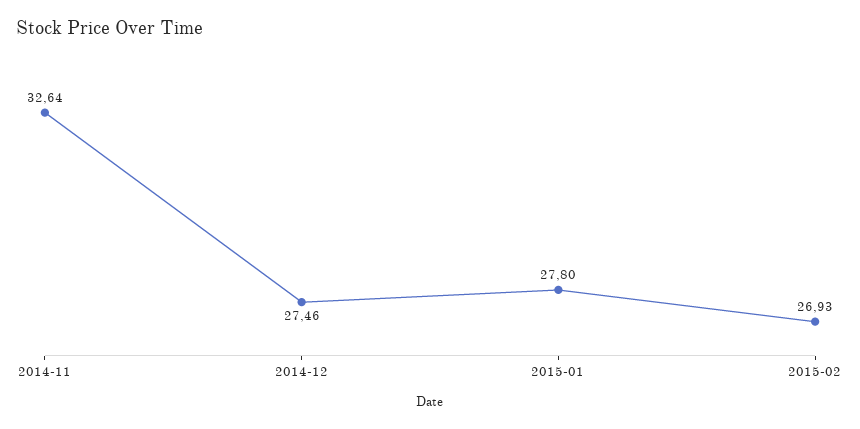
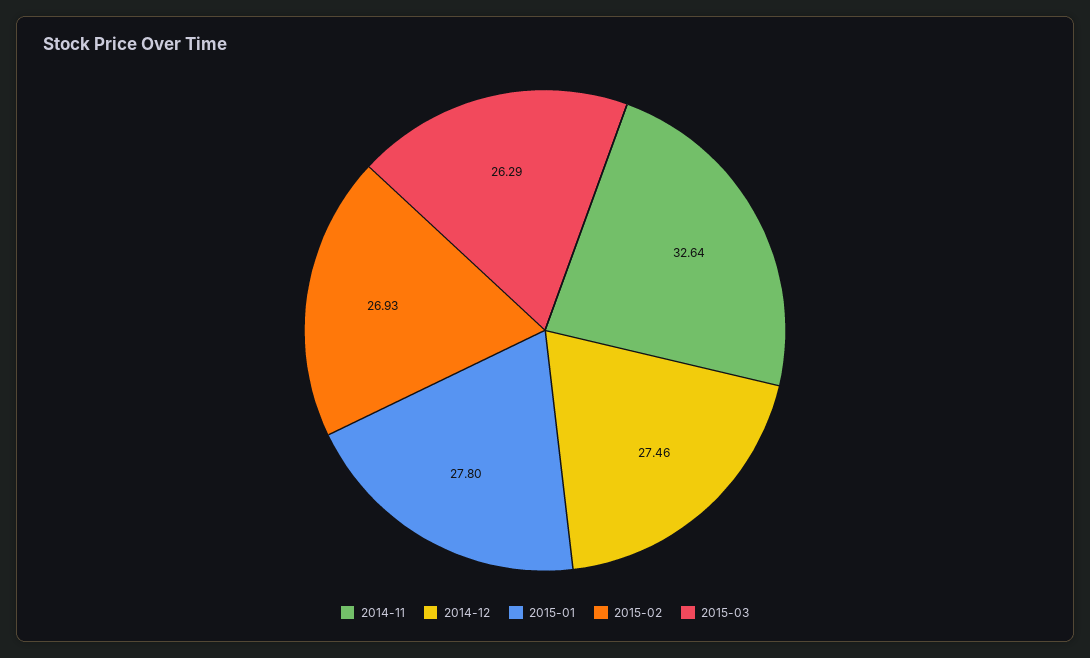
2015-03: none -> 26.29

